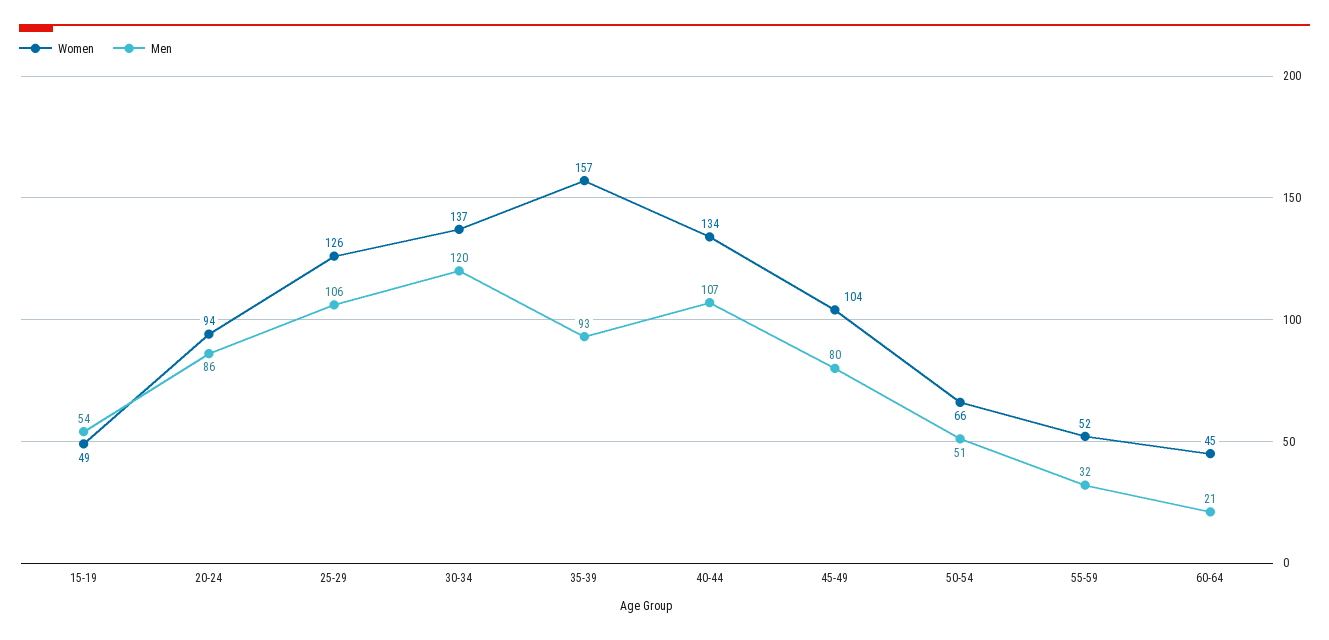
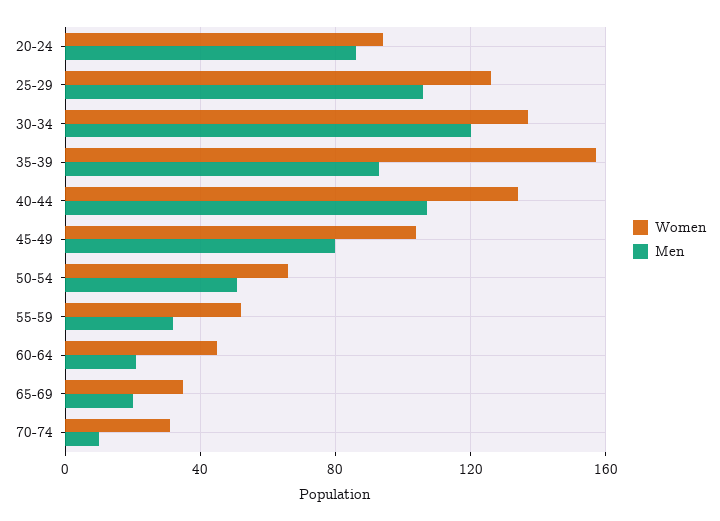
Women, 15-19: 49 -> none
Men, 15-19: 54 -> none
Women, 65-69: none -> 35
Men, 65-69: none -> 20
Women, 70-74: none -> 30
Men, 70-74: none -> 10

